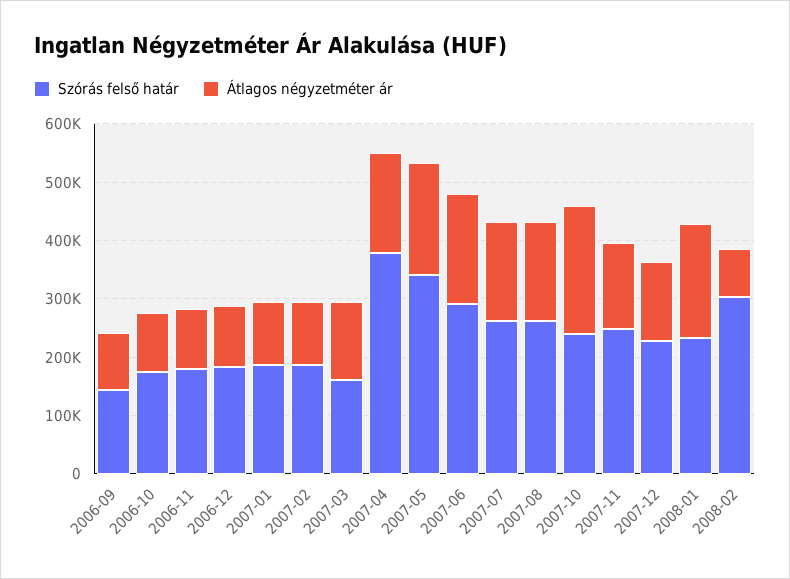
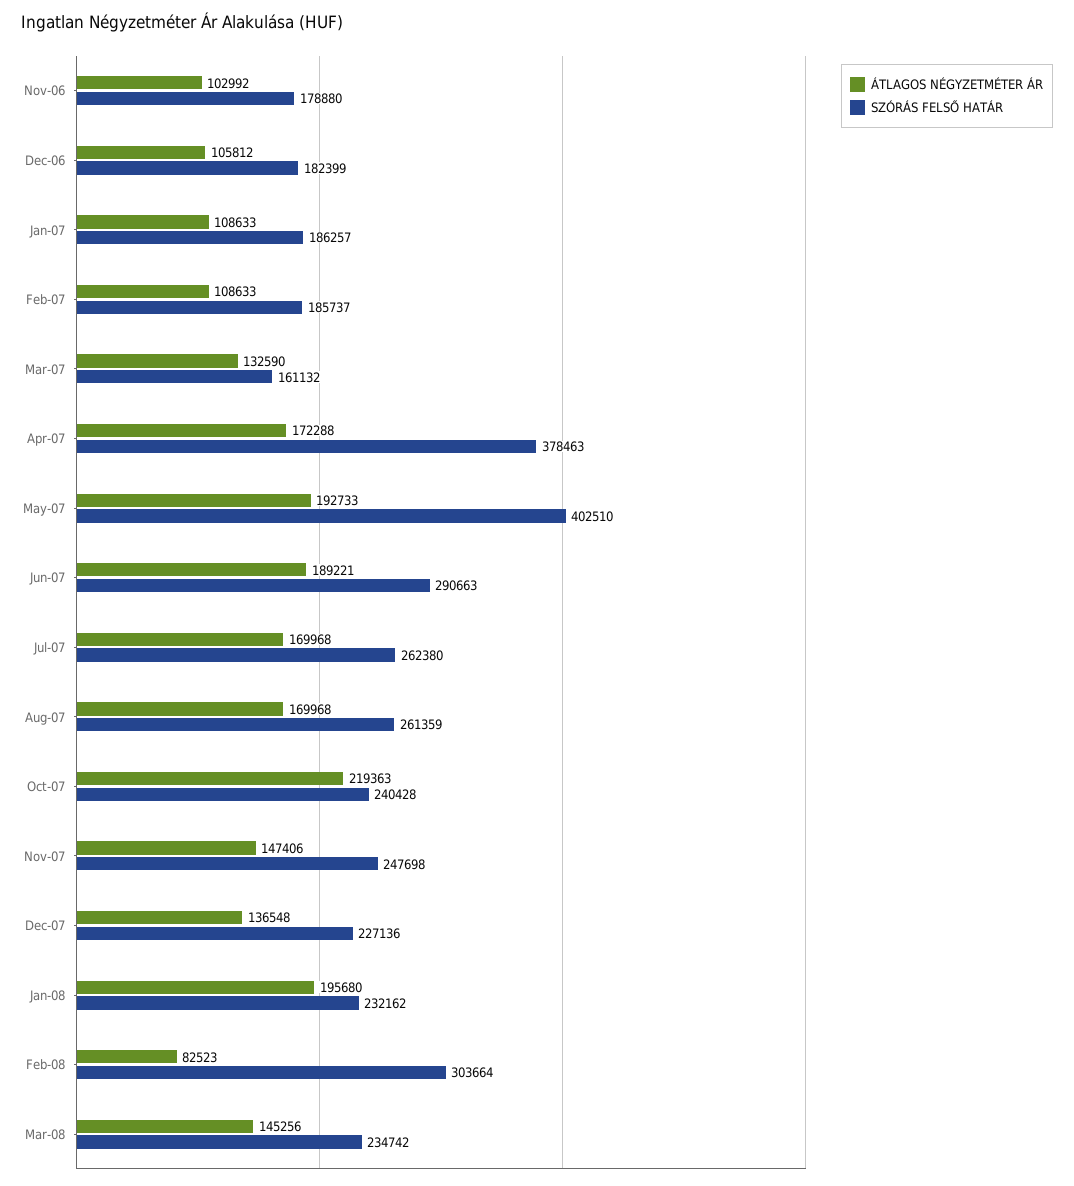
Szórás felső határ, 2006-09: 140000 -> none
Átlagos négyzetméter ár, 2006-09: 100000 -> none
Szórás felső határ, 2006-10: 180000 -> none
Átlagos négyzetméter ár, 2006-10: 100000 -> none
Szórás felső határ, 2007-05: 340000 -> 402510
Átlagos négyzetméter ár, Mar-08: none -> 145256
Szórás felső határ, Mar-08: none -> 234742

